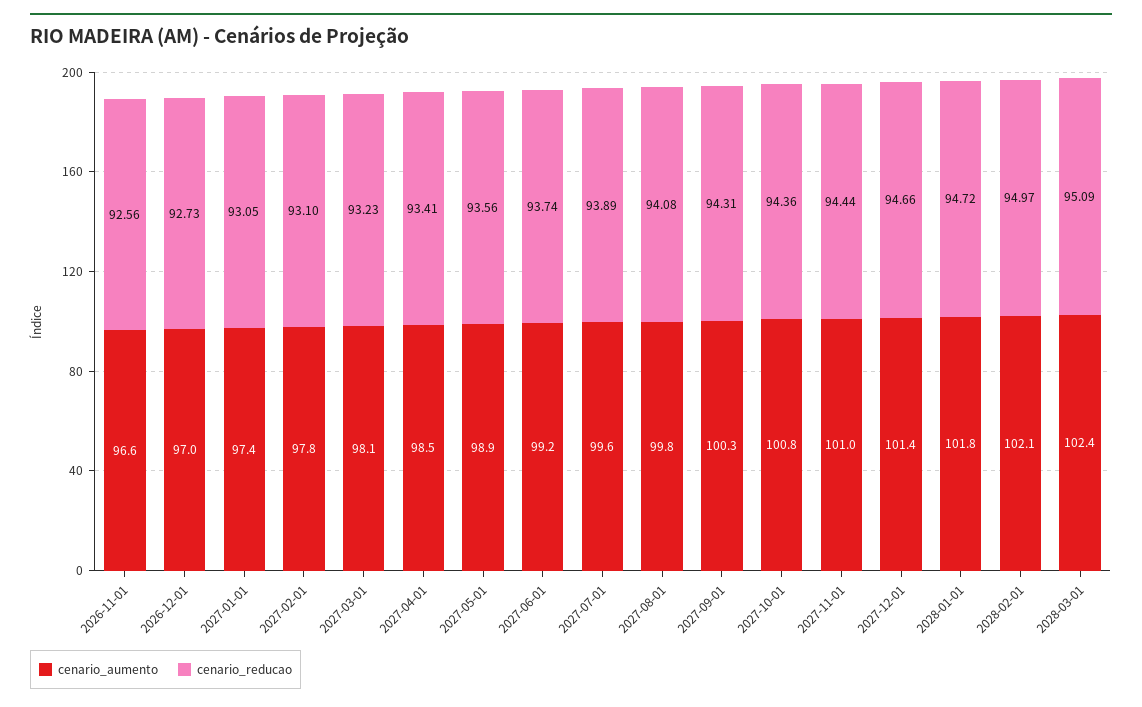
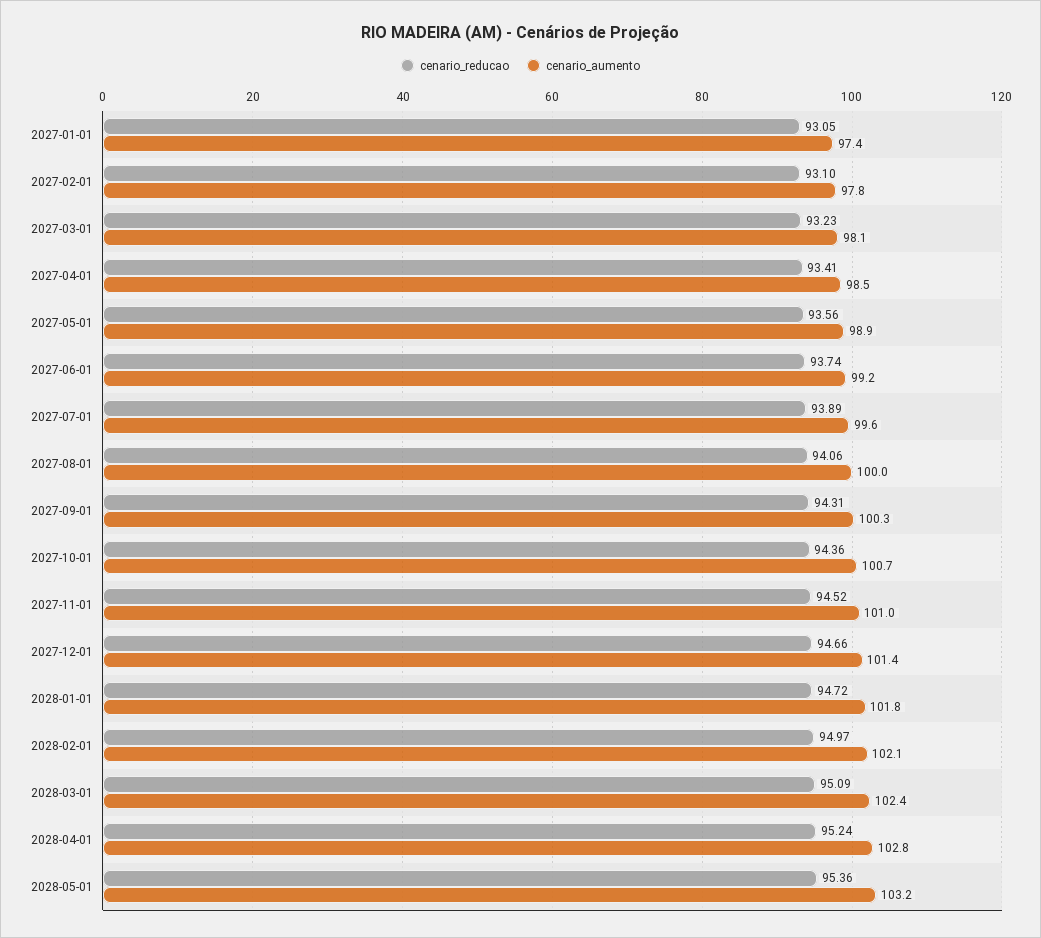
cenario_aumento, 2026-11-01: 96.6 -> none
cenario_reducao, 2026-11-01: 92.56 -> none
cenario_aumento, 2026-12-01: 97 -> none
cenario_reducao, 2026-12-01: 92.73 -> none
cenario_aumento, 2027-08-01: 99.8 -> 100
cenario_reducao, 2027-08-01: 94.08 -> 94.06
cenario_aumento, 2027-10-01: 100.8 -> 100.7
cenario_reducao, 2027-11-01: 94.44 -> 94.52
cenario_reducao, 2028-04-01: none -> 95.24
cenario_aumento, 2028-04-01: none -> 102.8
cenario_reducao, 2028-05-01: none -> 95.36
cenario_aumento, 2028-05-01: none -> 103.2

